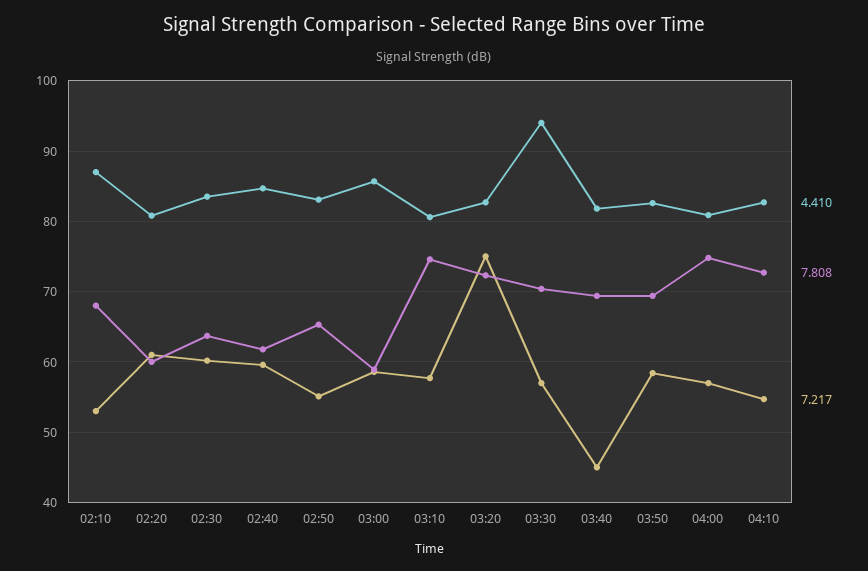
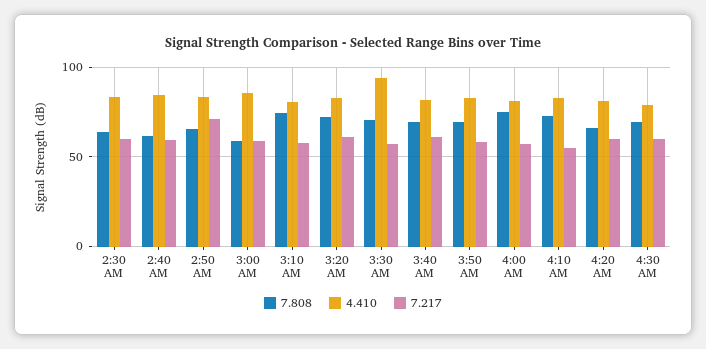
4.410, 02:10: 87 -> none
7.808, 02:10: 68 -> none
7.217, 02:10: 53 -> none
4.410, 02:20: 81 -> none
7.808, 02:20: 60 -> none
7.217, 02:20: 61 -> none
7.217, 02:50: 55 -> 70
7.217, 03:20: 75 -> 60
7.217, 03:40: 45 -> 60
7.808, 4:20 AM: none -> 65
4.410, 4:20 AM: none -> 80
7.217, 4:20 AM: none -> 60
7.808, 4:30 AM: none -> 70
4.410, 4:30 AM: none -> 80
7.217, 4:30 AM: none -> 60

